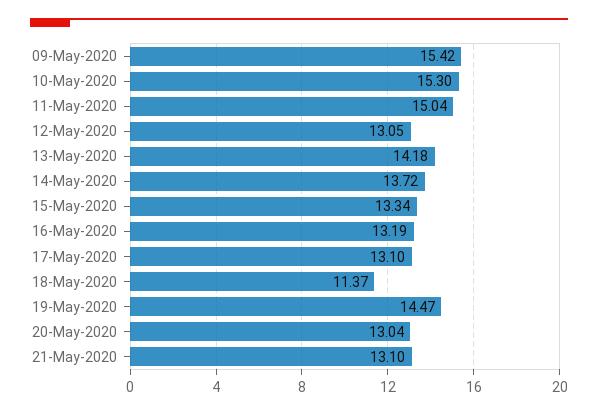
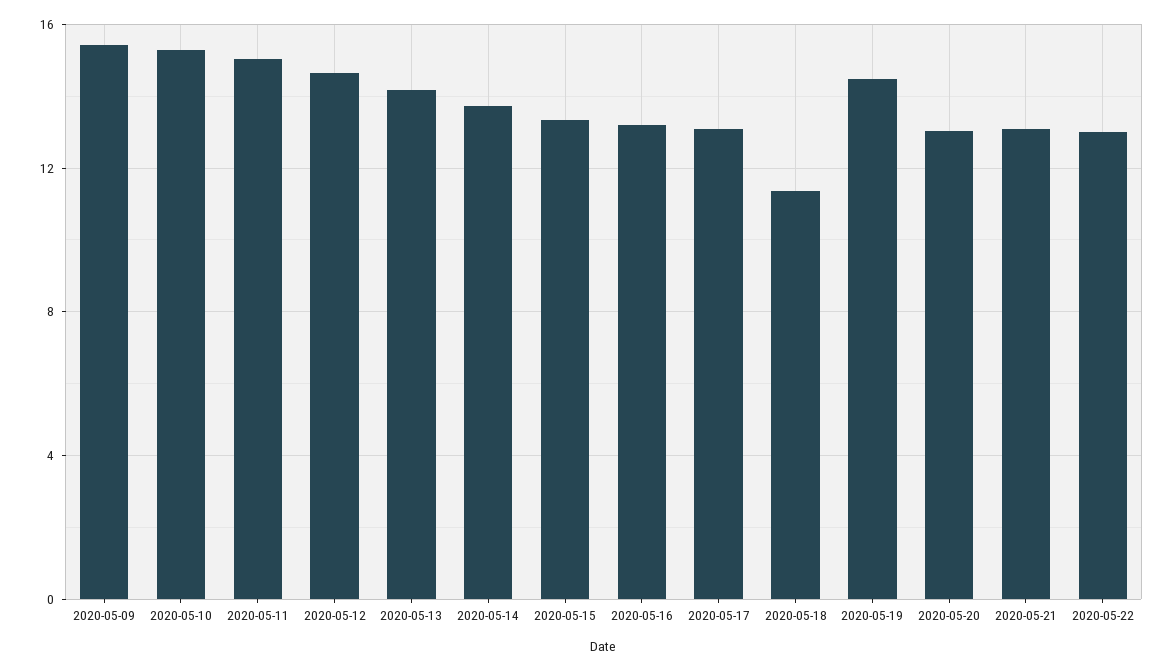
12-May-2020: 13.05 -> 14.5
2020-05-22: none -> 13

